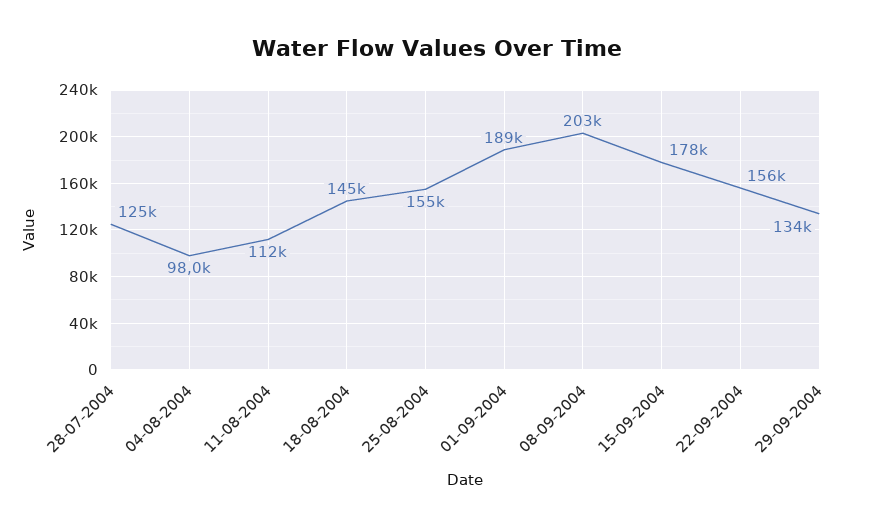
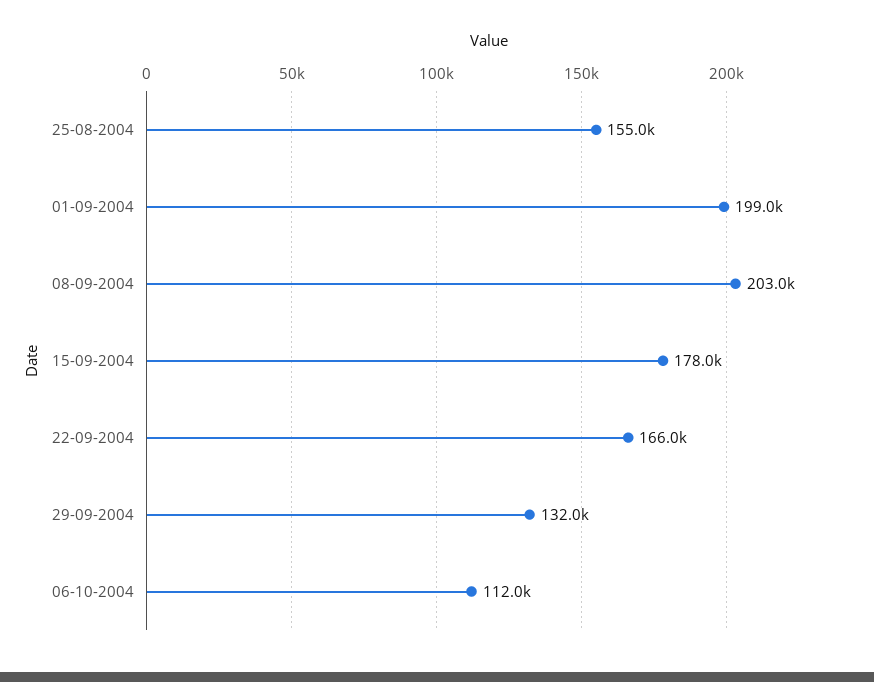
28-07-2004: 125000 -> none
04-08-2004: 98000 -> none
11-08-2004: 112000 -> none
18-08-2004: 145000 -> none
01-09-2004: 189000 -> 199000
22-09-2004: 156000 -> 166000
29-09-2004: 134000 -> 132000
06-10-2004: none -> 112000

